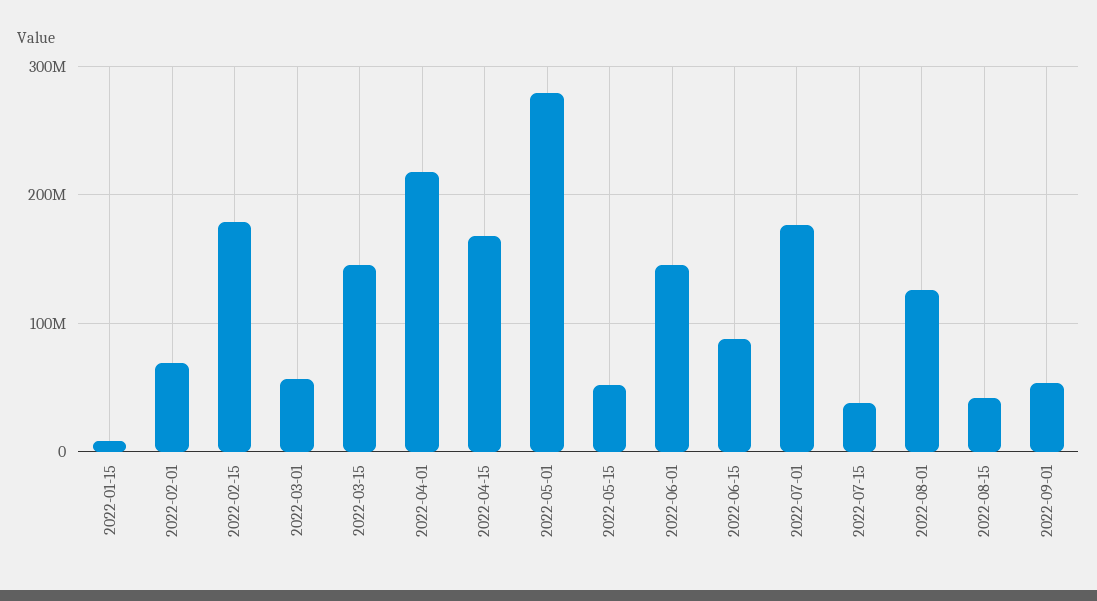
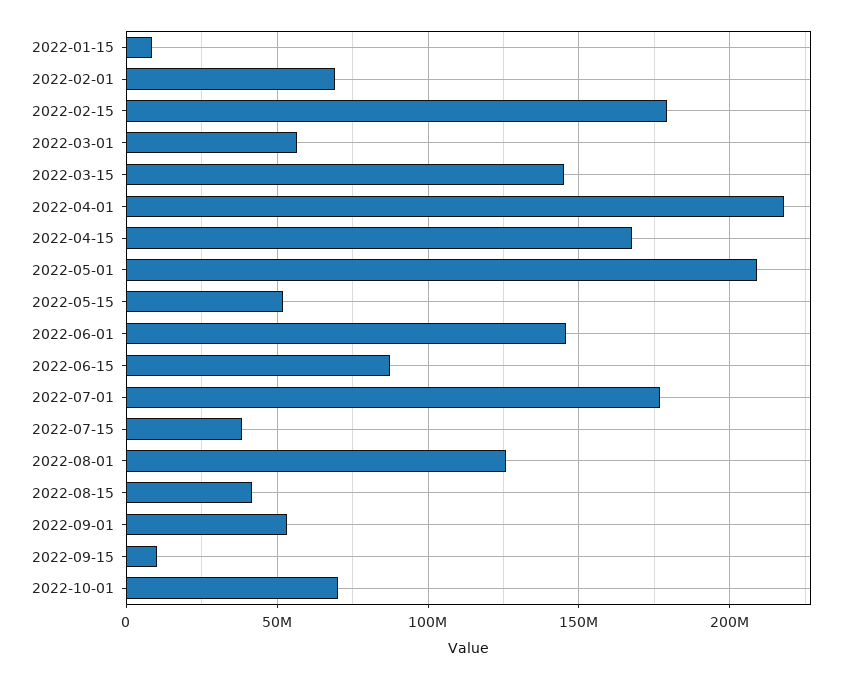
2022-05-01: 280000000 -> 210000000
2022-09-15: none -> 10000000
2022-10-01: none -> 70000000

